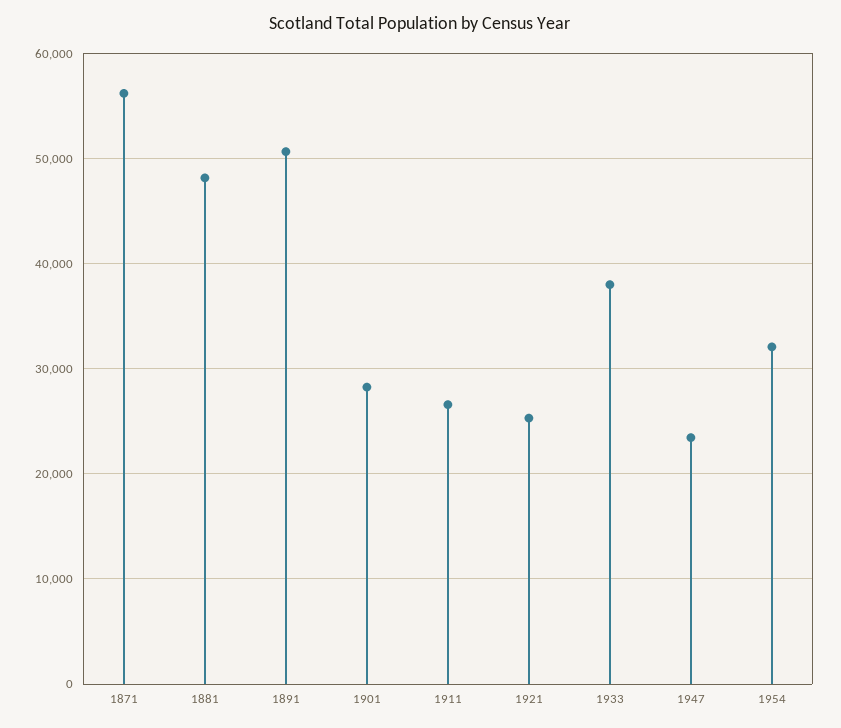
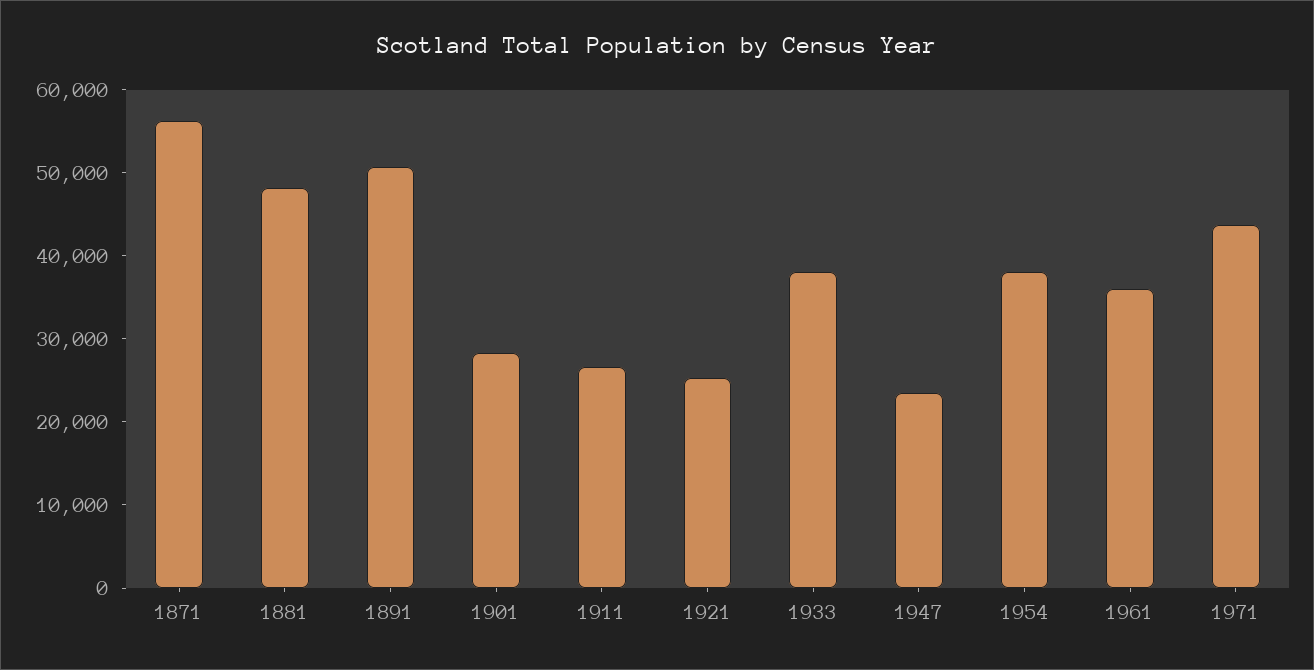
1954: 32000 -> 38000
1961: none -> 36000
1971: none -> 44000

